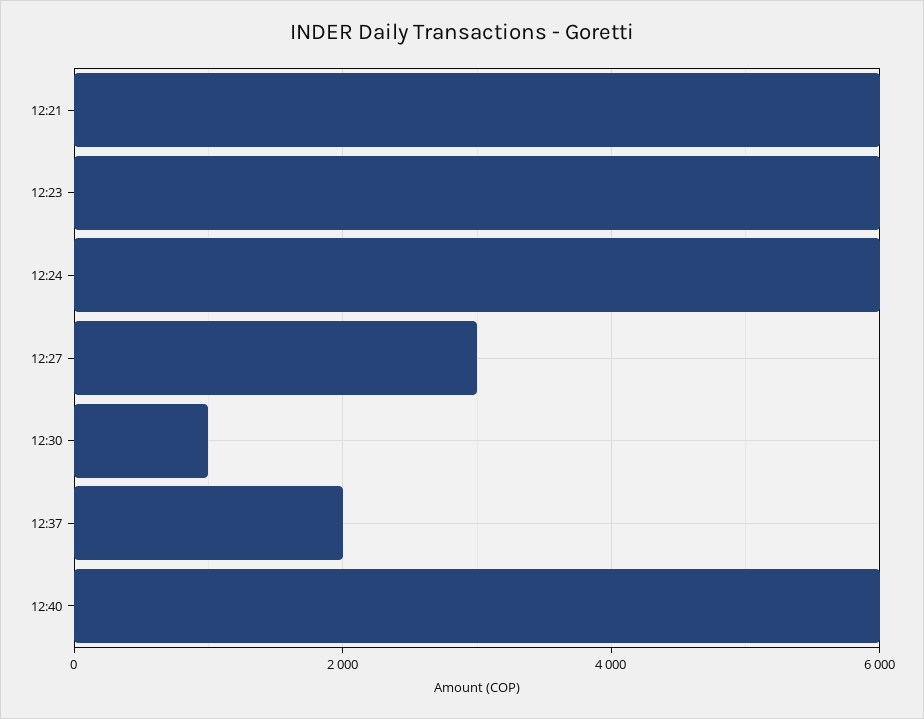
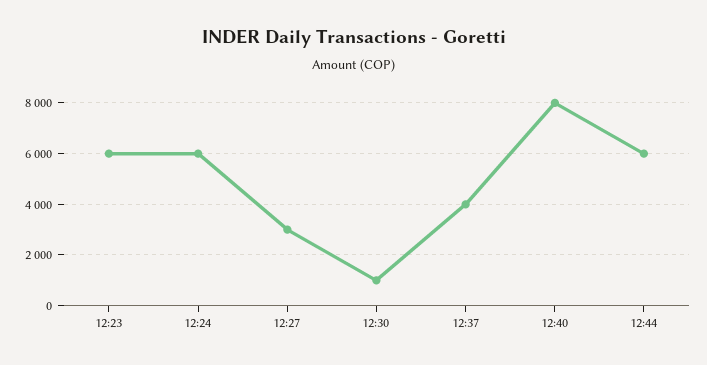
12:21: 6000 -> none
12:37: 2000 -> 4000
12:40: 6000 -> 8000
12:44: none -> 6000

